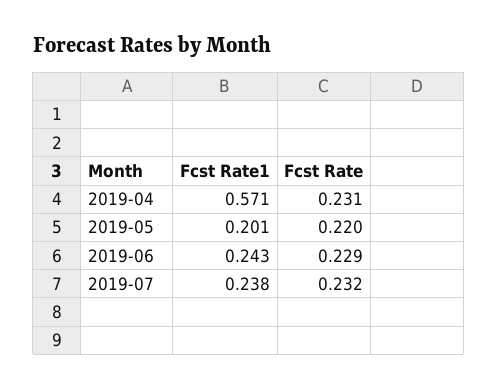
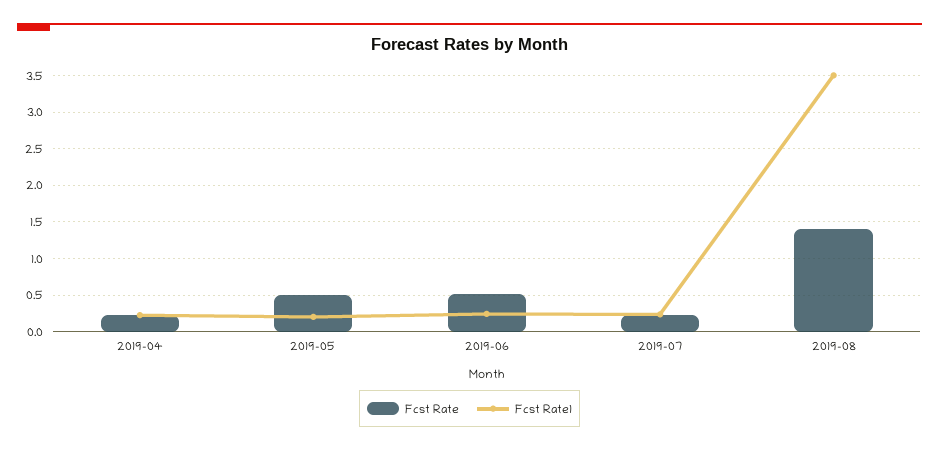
Fcst Rate1, 2019-04: 0.571 -> 0.2
Fcst Rate, 2019-05: 0.22 -> 0.5
Fcst Rate, 2019-06: 0.229 -> 0.5
Fcst Rate, 2019-08: none -> 1.4
Fcst Rate1, 2019-08: none -> 3.5

